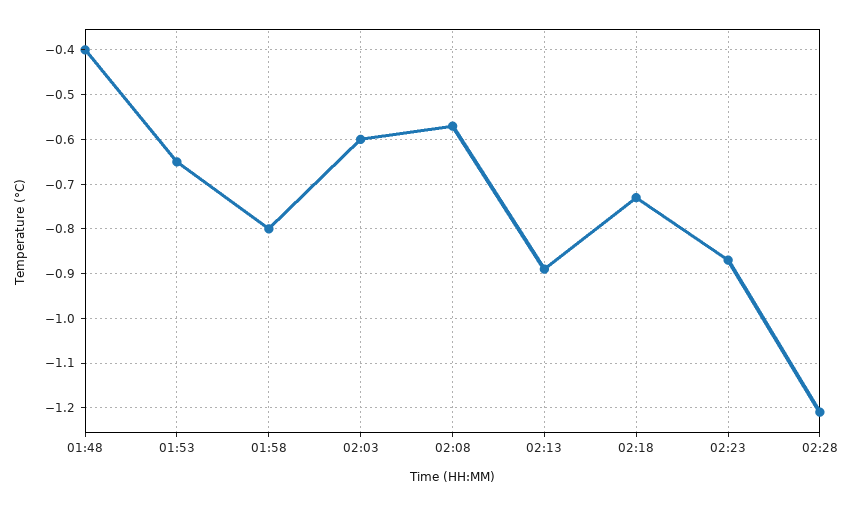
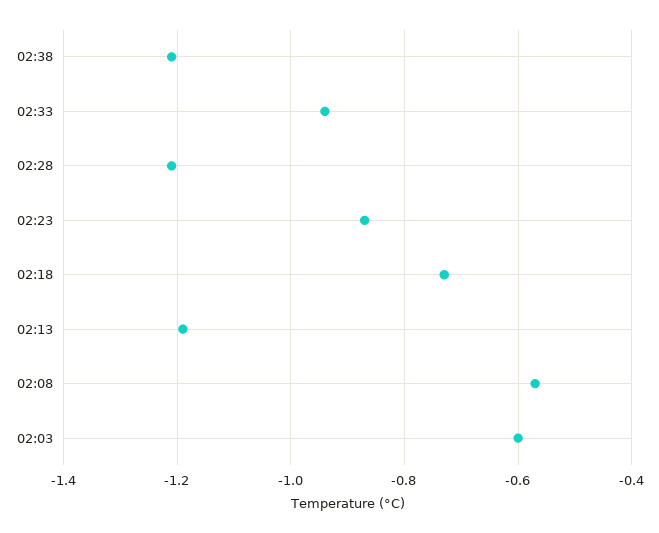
01:48: -0.4 -> none
01:53: -0.65 -> none
01:58: -0.8 -> none
02:13: -0.9 -> -1.2
02:38: none -> -1.2
02:33: none -> -0.95

